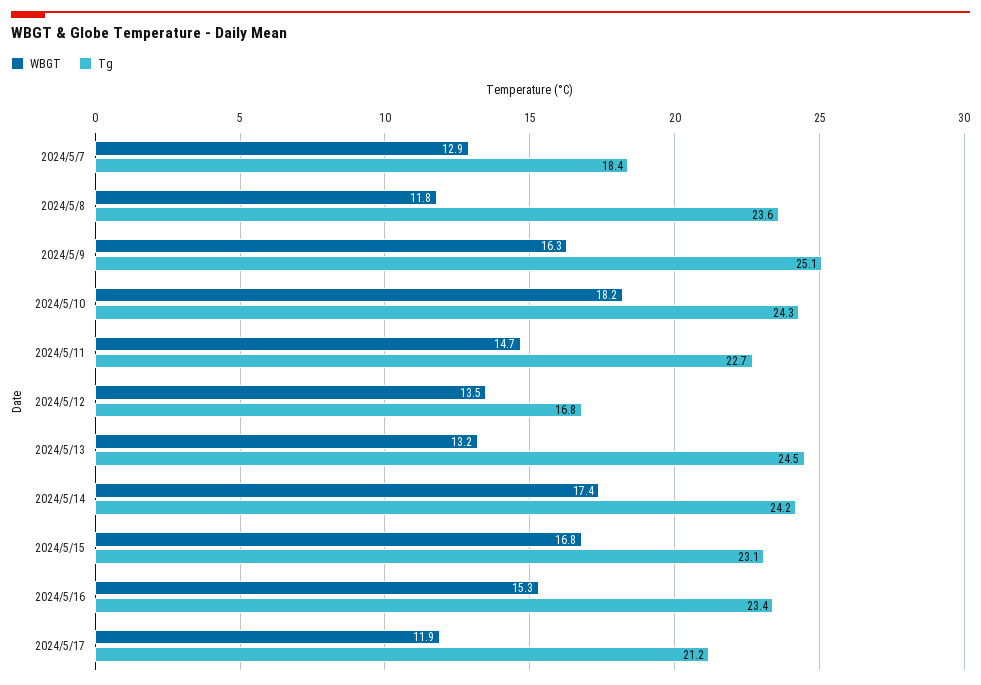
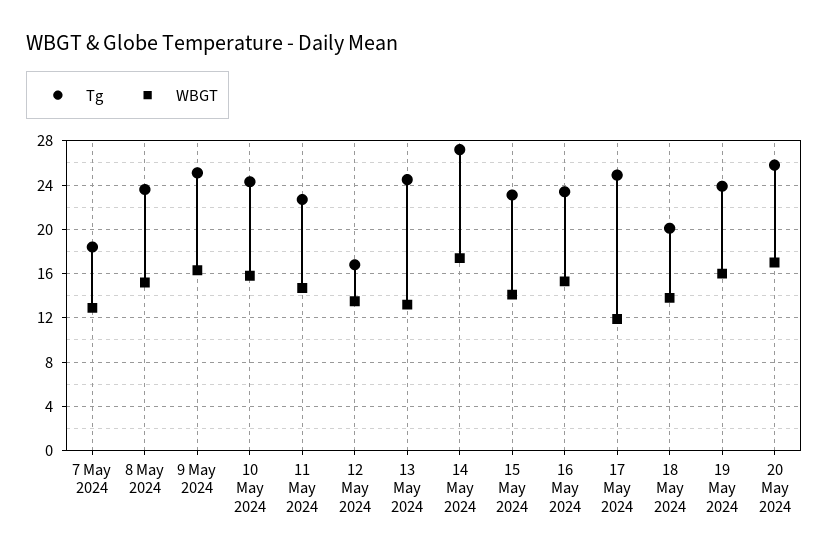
WBGT, 2024/5/8: 11.8 -> 15
WBGT, 2024/5/10: 18.2 -> 16
Tg, 2024/5/14: 24.2 -> 27
WBGT, 2024/5/15: 16.8 -> 14
Tg, 2024/5/17: 21.2 -> 25
Tg, 18 May 2024: none -> 20
WBGT, 18 May 2024: none -> 14
Tg, 19 May 2024: none -> 24
WBGT, 19 May 2024: none -> 16
Tg, 20 May 2024: none -> 26
WBGT, 20 May 2024: none -> 17

